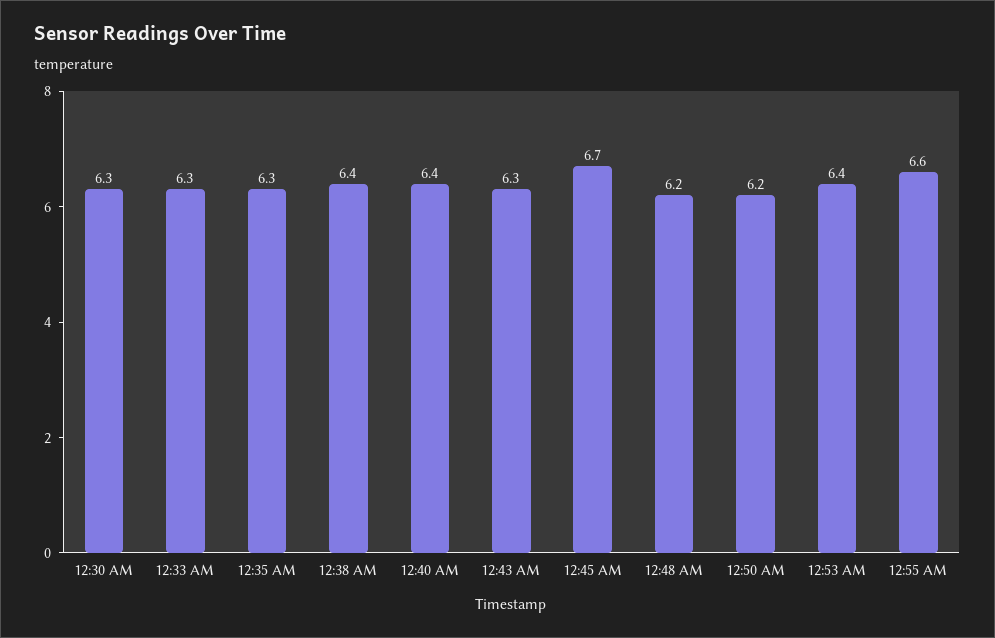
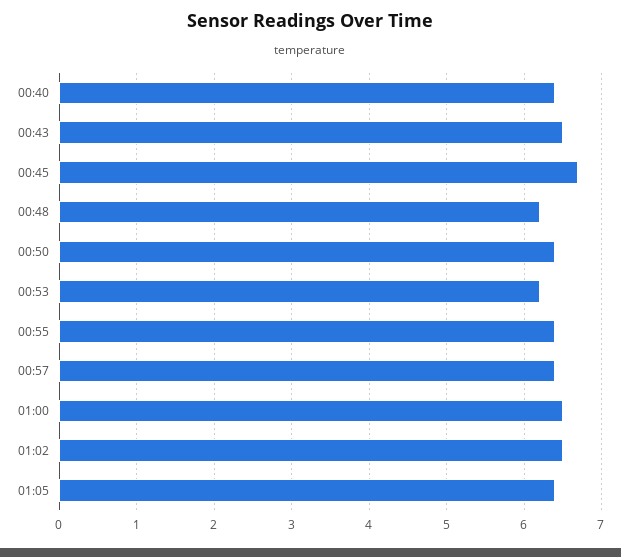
12:30 AM: 6.3 -> none
12:33 AM: 6.3 -> none
12:35 AM: 6.3 -> none
12:38 AM: 6.4 -> none
12:43 AM: 6.3 -> 6.5
12:50 AM: 6.2 -> 6.4
12:53 AM: 6.4 -> 6.2
12:55 AM: 6.6 -> 6.4
00:57: none -> 6.4
01:00: none -> 6.5
01:02: none -> 6.5
01:05: none -> 6.4

